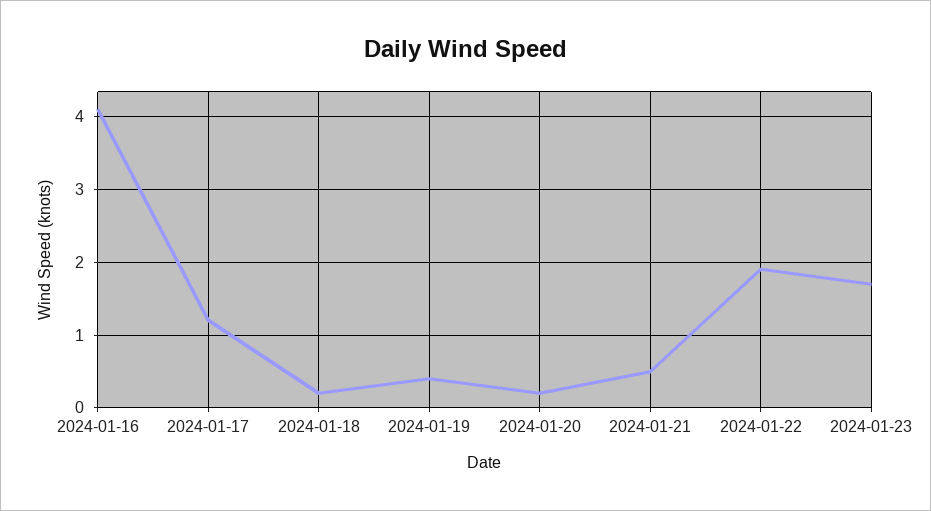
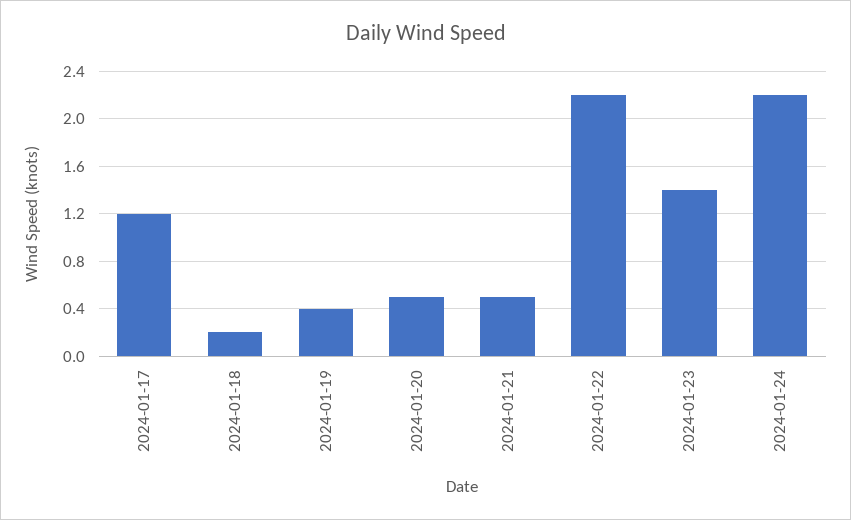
2024-01-16: 4.1 -> none
2024-01-20: 0.2 -> 0.5
2024-01-22: 1.9 -> 2.2
2024-01-23: 1.7 -> 1.4
2024-01-24: none -> 2.2

